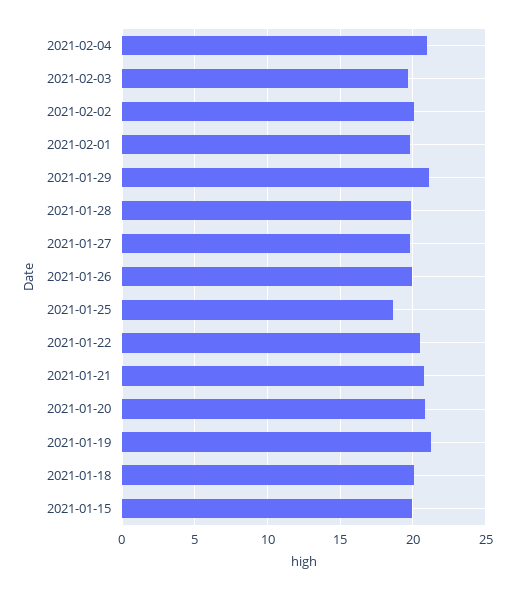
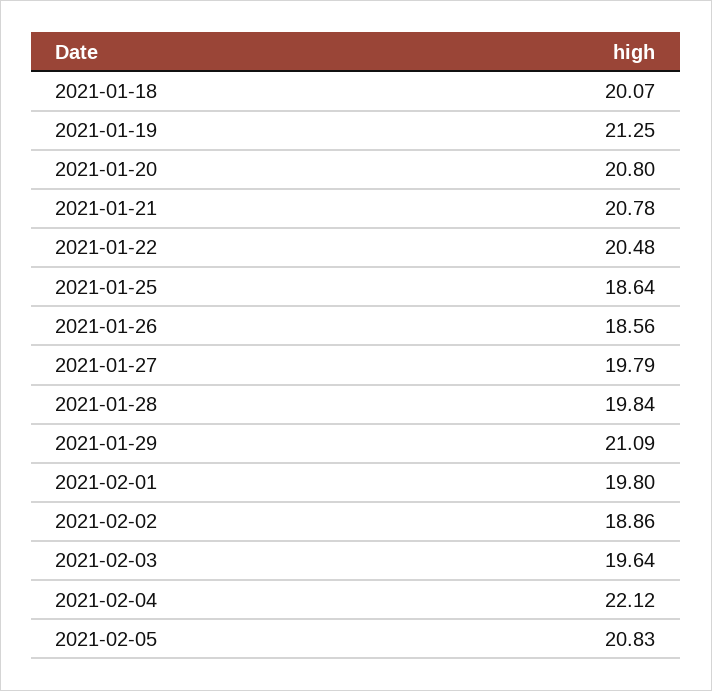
2021-02-04: 21 -> 22.12
2021-02-02: 20 -> 18.86
2021-01-26: 20 -> 18.56
2021-01-15: 20 -> none
2021-02-05: none -> 20.83

